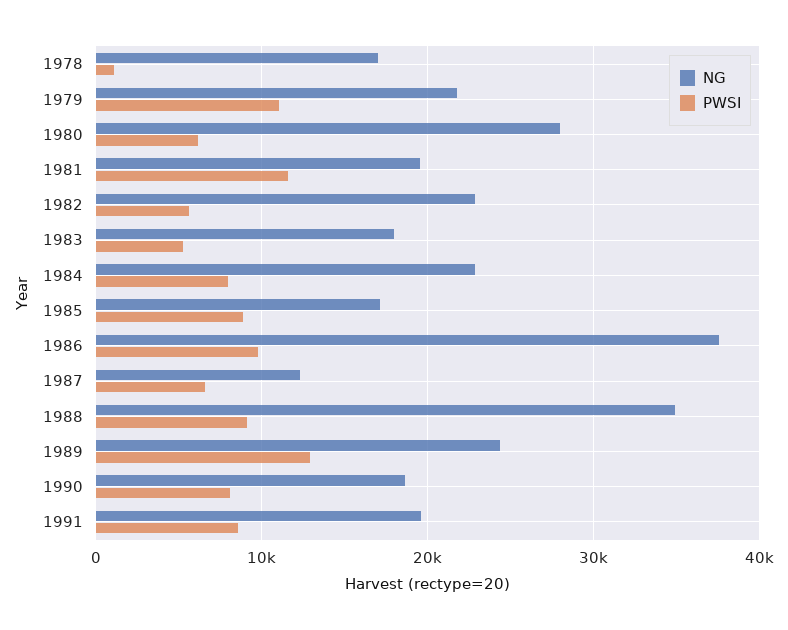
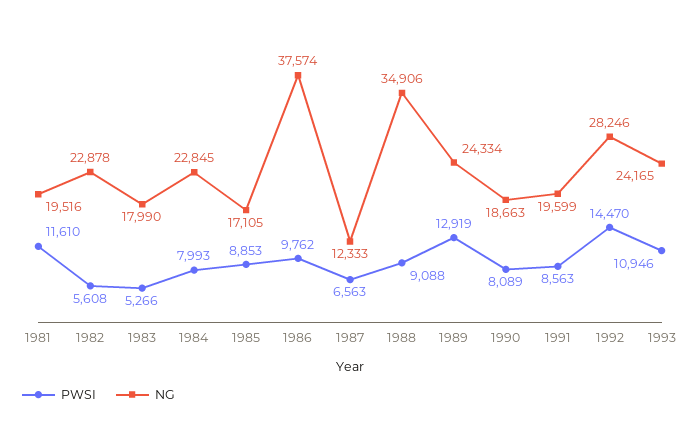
NG, 1978: 17000 -> none
PWSI, 1978: 1000 -> none
NG, 1979: 22000 -> none
PWSI, 1979: 11000 -> none
NG, 1980: 28000 -> none
PWSI, 1980: 6000 -> none
PWSI, 1992: none -> 14470
NG, 1992: none -> 28246
PWSI, 1993: none -> 10946
NG, 1993: none -> 24165

